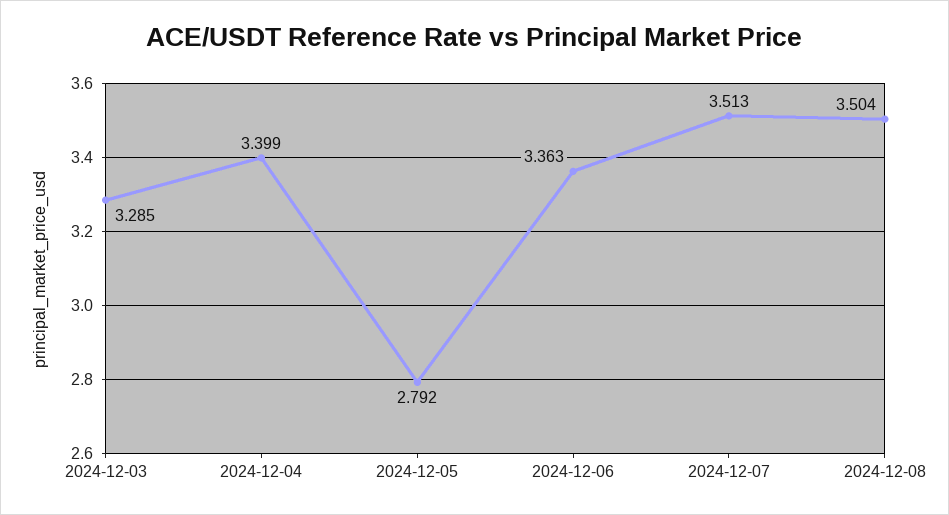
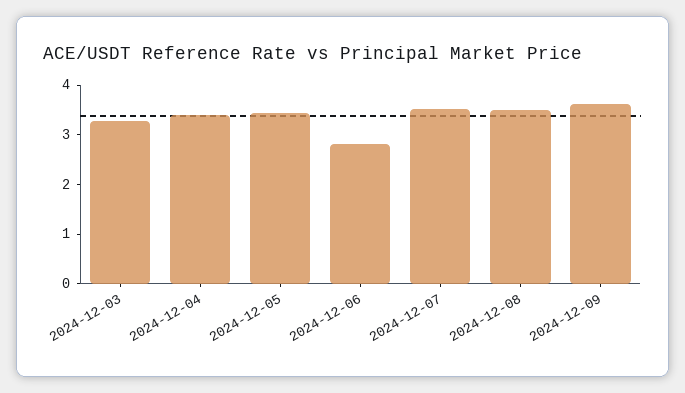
2024-12-05: 2.792 -> 3.4
2024-12-06: 3.363 -> 2.8
2024-12-09: none -> 3.6

